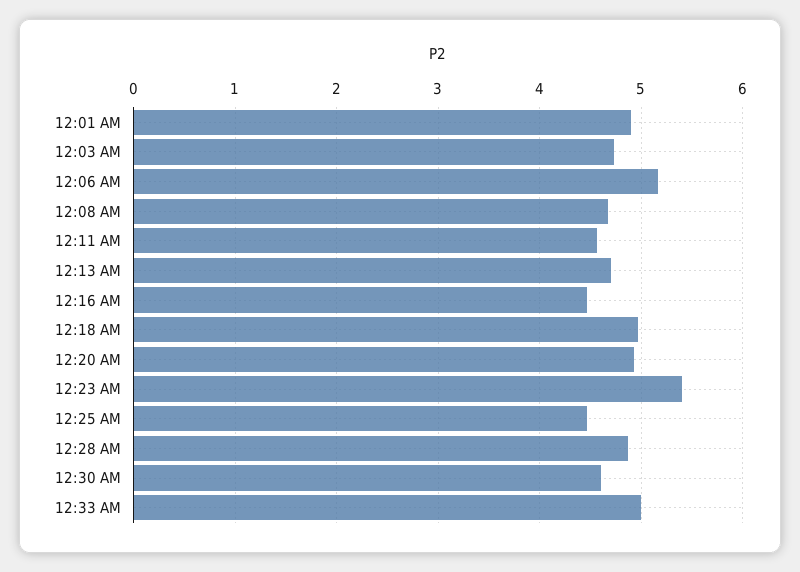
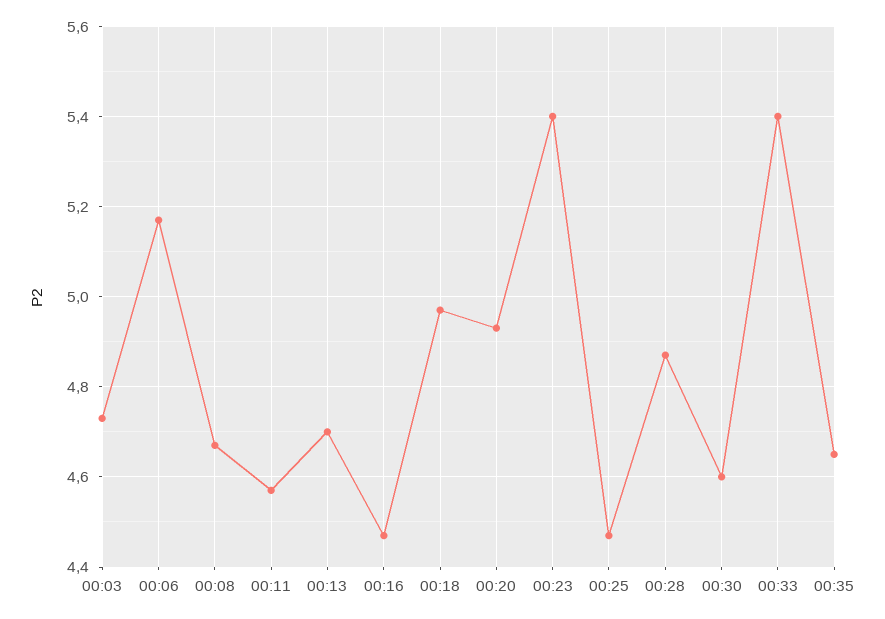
12:01 AM: 4.9 -> none
12:33 AM: 5 -> 5.4
00:35: none -> 4.65

